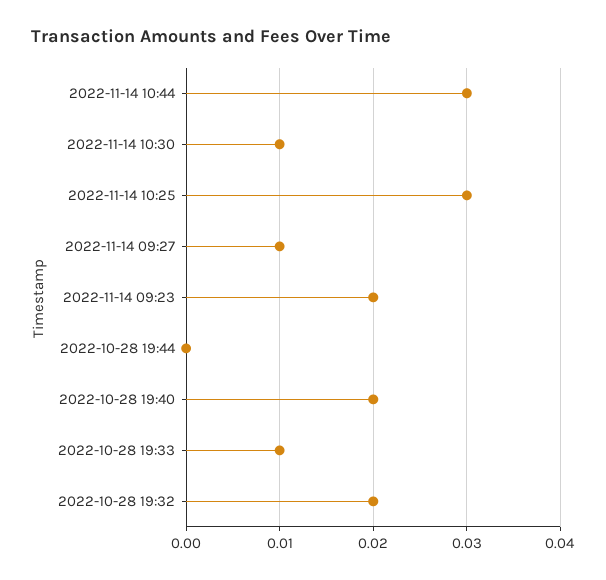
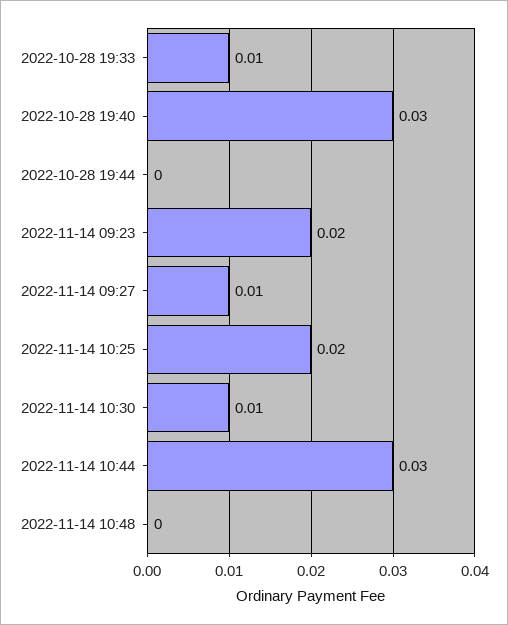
2022-11-14 10:25: 0.03 -> 0.02
2022-10-28 19:40: 0.02 -> 0.03
2022-10-28 19:32: 0.02 -> none
2022-11-14 10:48: none -> 0

